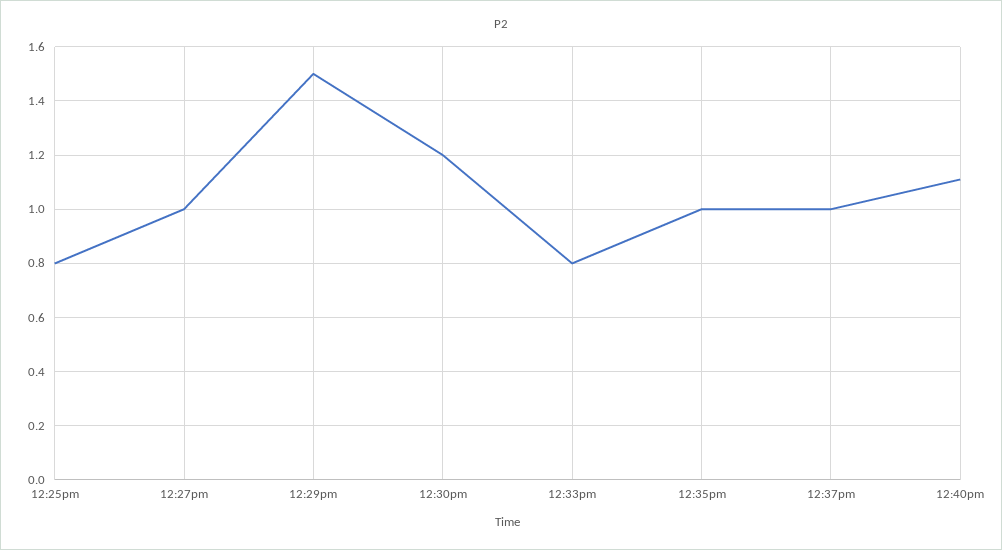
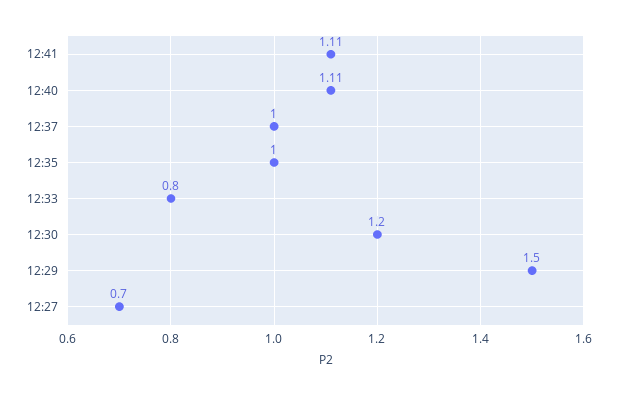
12:25pm: 0.8 -> none
12:27pm: 1 -> 0.7
12:41: none -> 1.11

